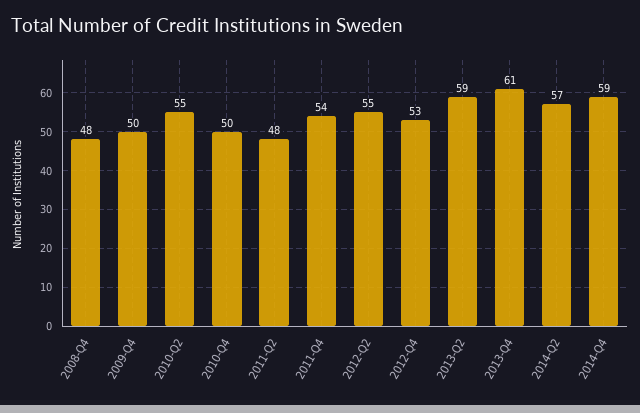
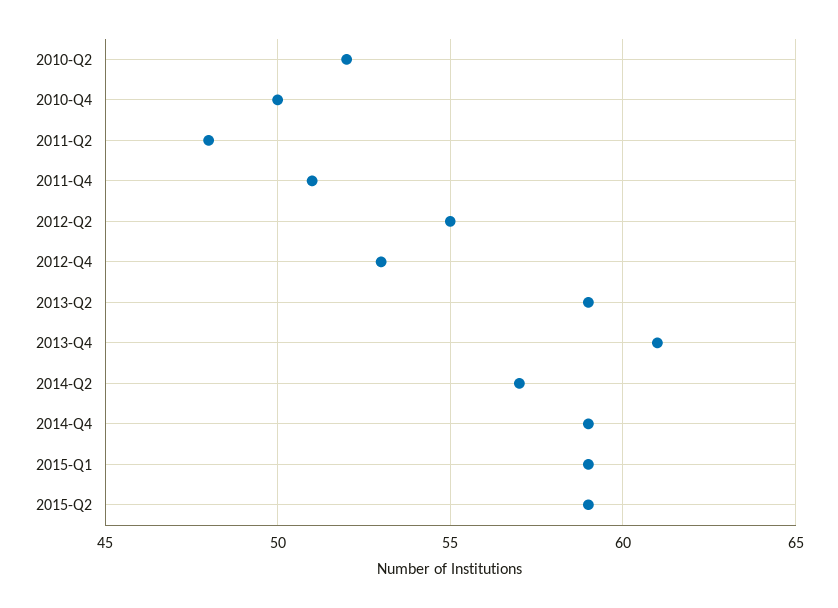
2008-Q4: 48 -> none
2009-Q4: 50 -> none
2010-Q2: 55 -> 52
2011-Q4: 54 -> 51
2015-Q1: none -> 59
2015-Q2: none -> 59

